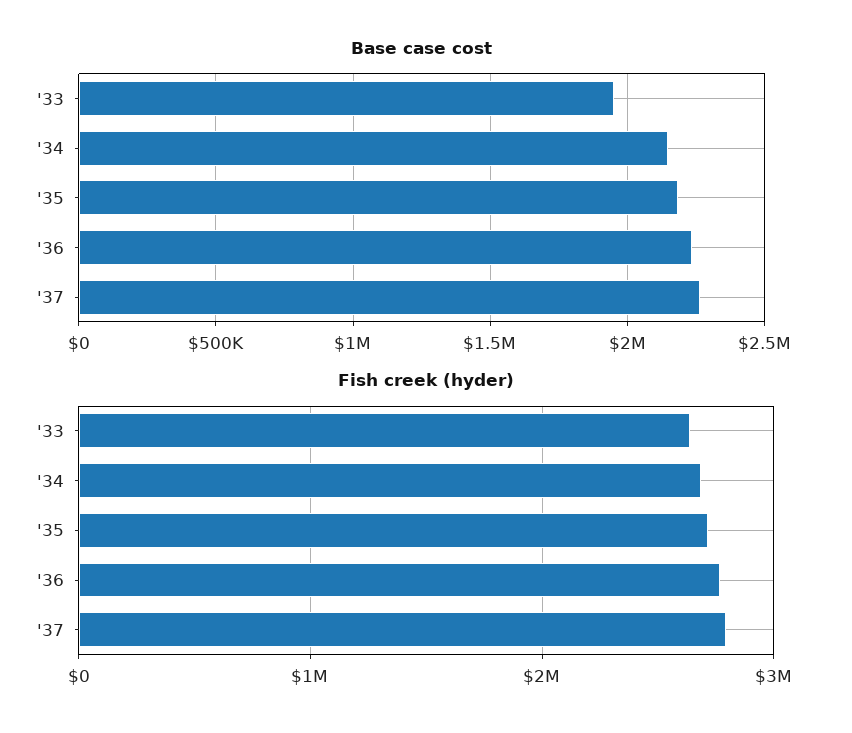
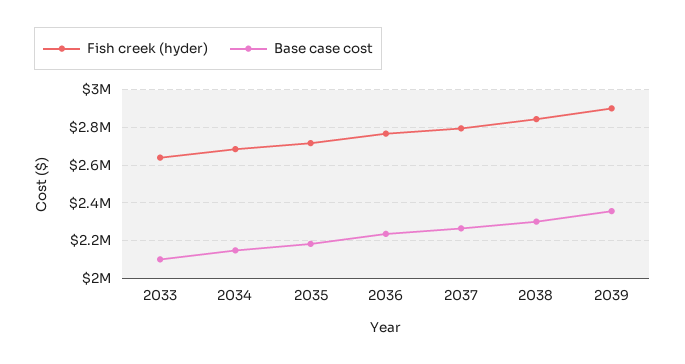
Base case cost, '33: 1950000 -> 2100000
Fish creek (hyder), 2038: none -> 2850000
Base case cost, 2038: none -> 2300000
Fish creek (hyder), 2039: none -> 2900000
Base case cost, 2039: none -> 2350000

